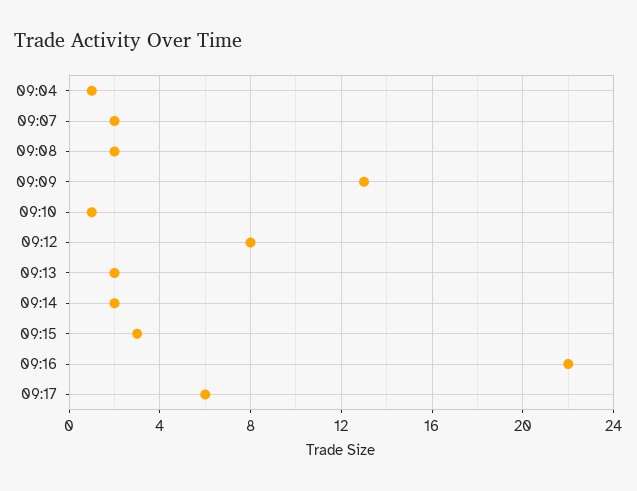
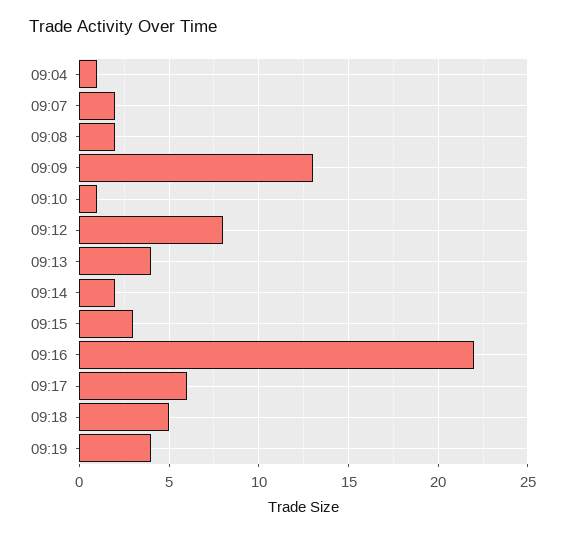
09:13: 2 -> 4
09:18: none -> 5
09:19: none -> 4

